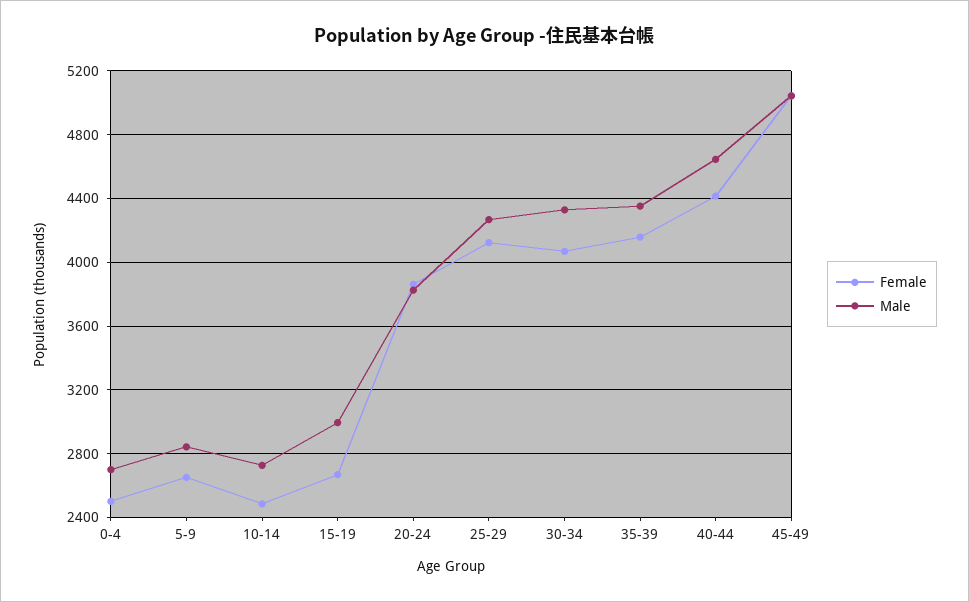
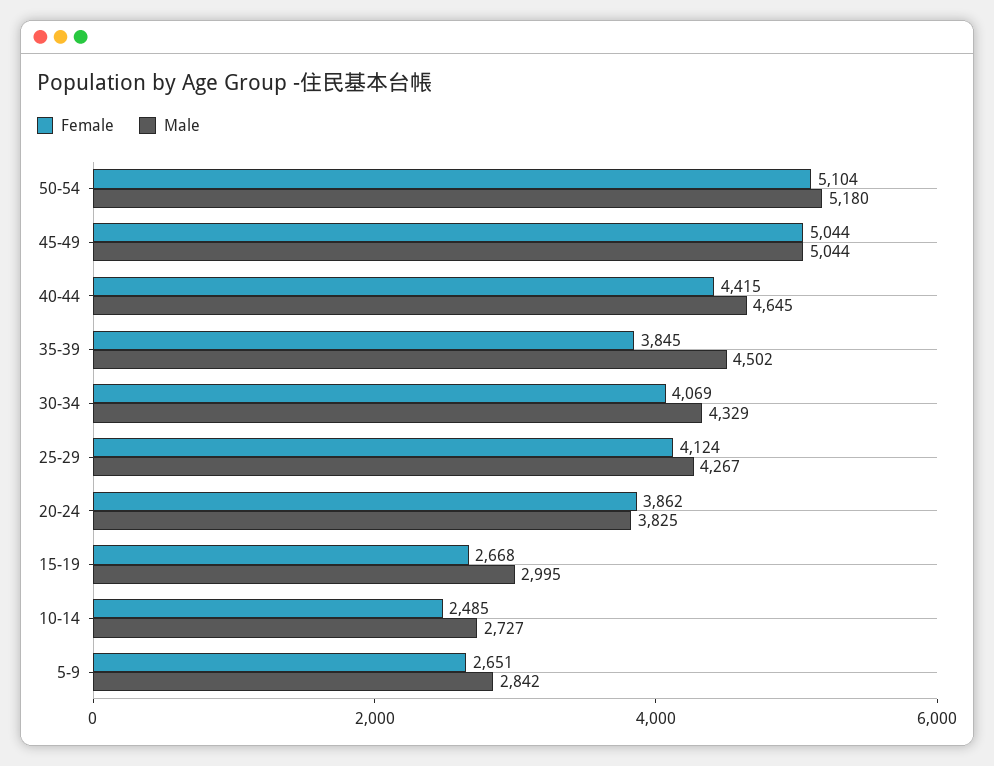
Female, 0-4: 2500 -> none
Male, 0-4: 2700 -> none
Female, 35-39: 4150 -> 3845
Male, 35-39: 4350 -> 4502
Female, 50-54: none -> 5104
Male, 50-54: none -> 5180

